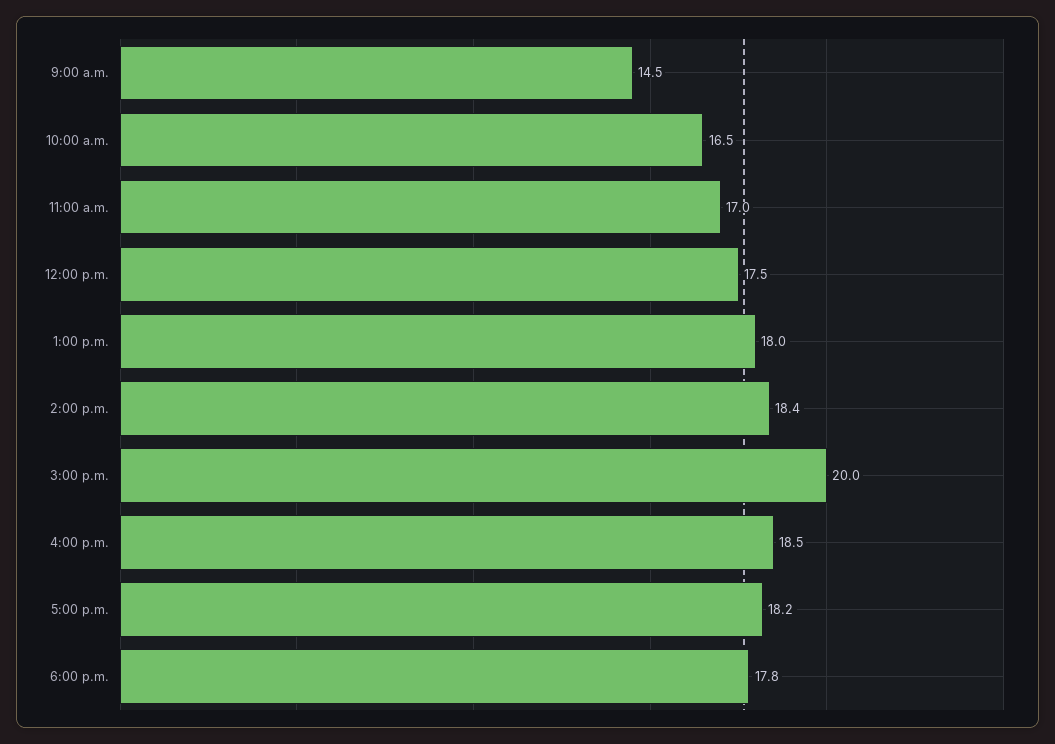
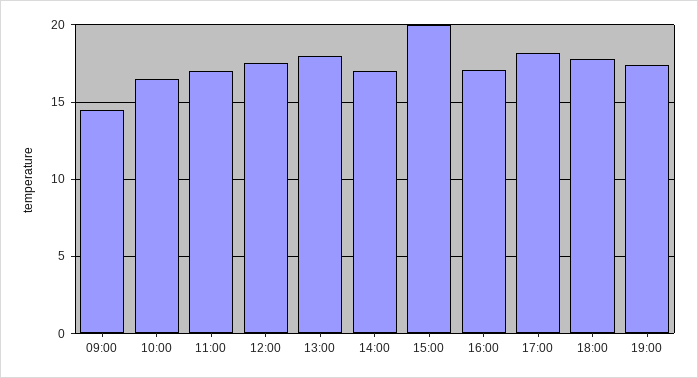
2:00 p.m.: 18.4 -> 17
4:00 p.m.: 18.5 -> 17
19:00: none -> 17.5

